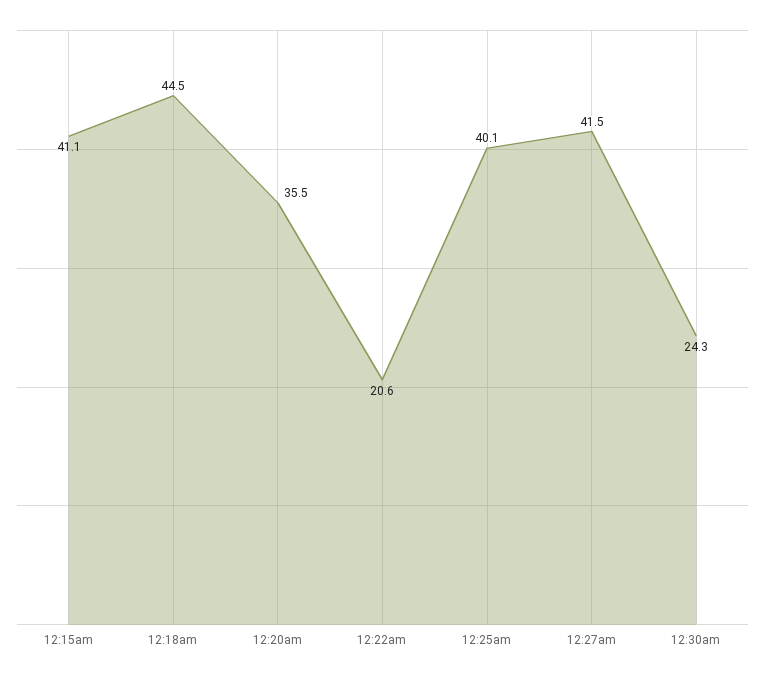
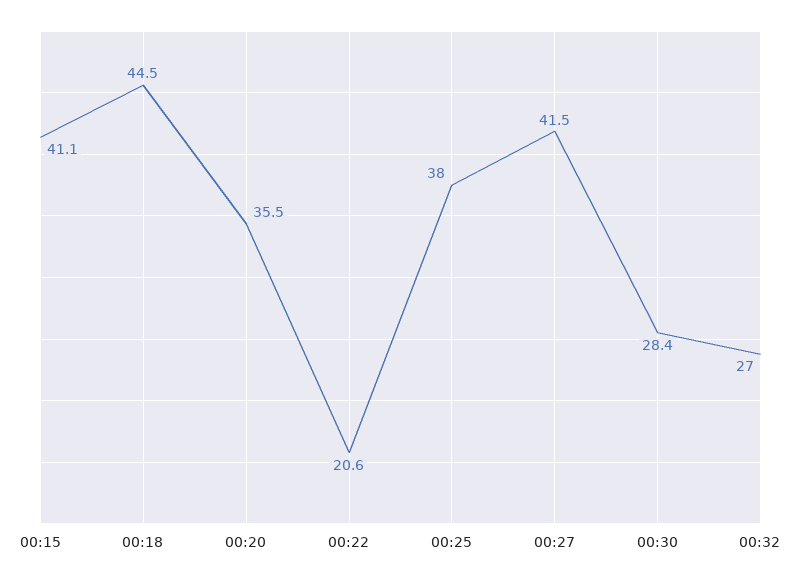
12:25am: 40.1 -> 38
12:30am: 24.3 -> 28.4
00:32: none -> 27

